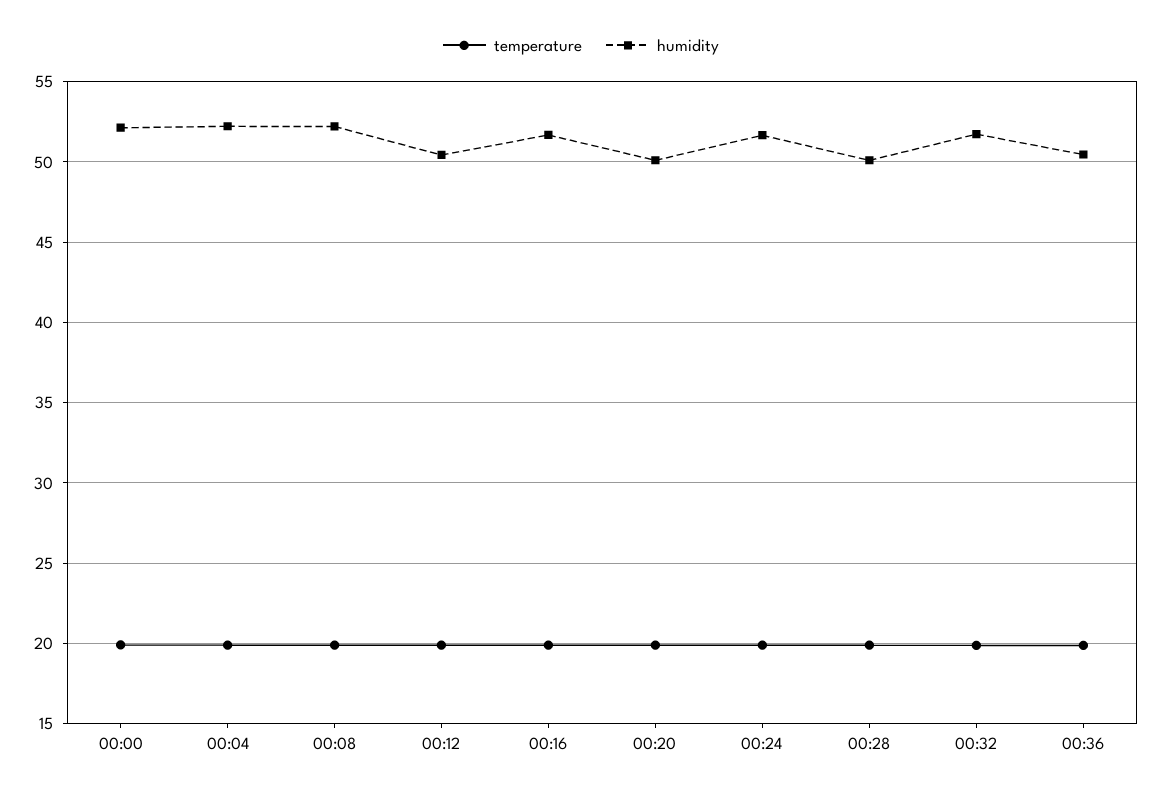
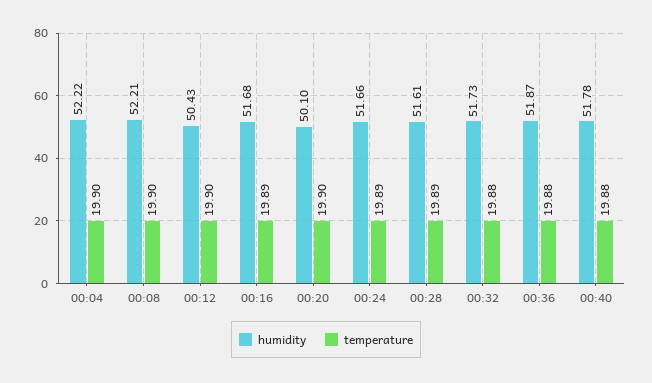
temperature, 00:00: 20 -> none
humidity, 00:00: 52 -> none
humidity, 00:28: 50 -> 51.61
humidity, 00:36: 50.5 -> 51.87
humidity, 00:40: none -> 51.78
temperature, 00:40: none -> 19.88

